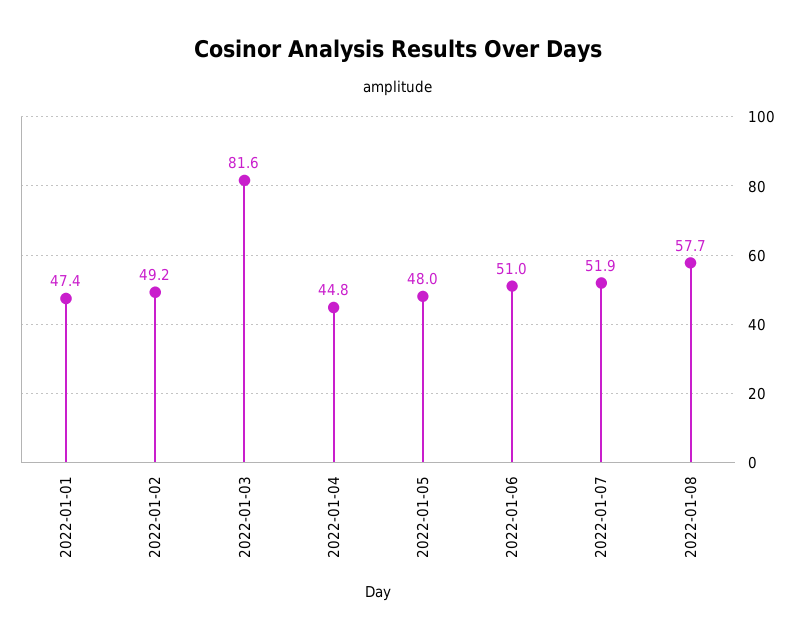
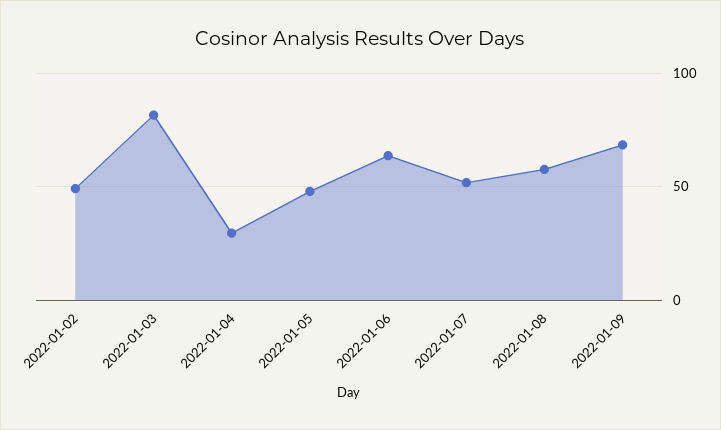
2022-01-01: 47.4 -> none
2022-01-04: 44.8 -> 30
2022-01-06: 51 -> 65
2022-01-09: none -> 70

